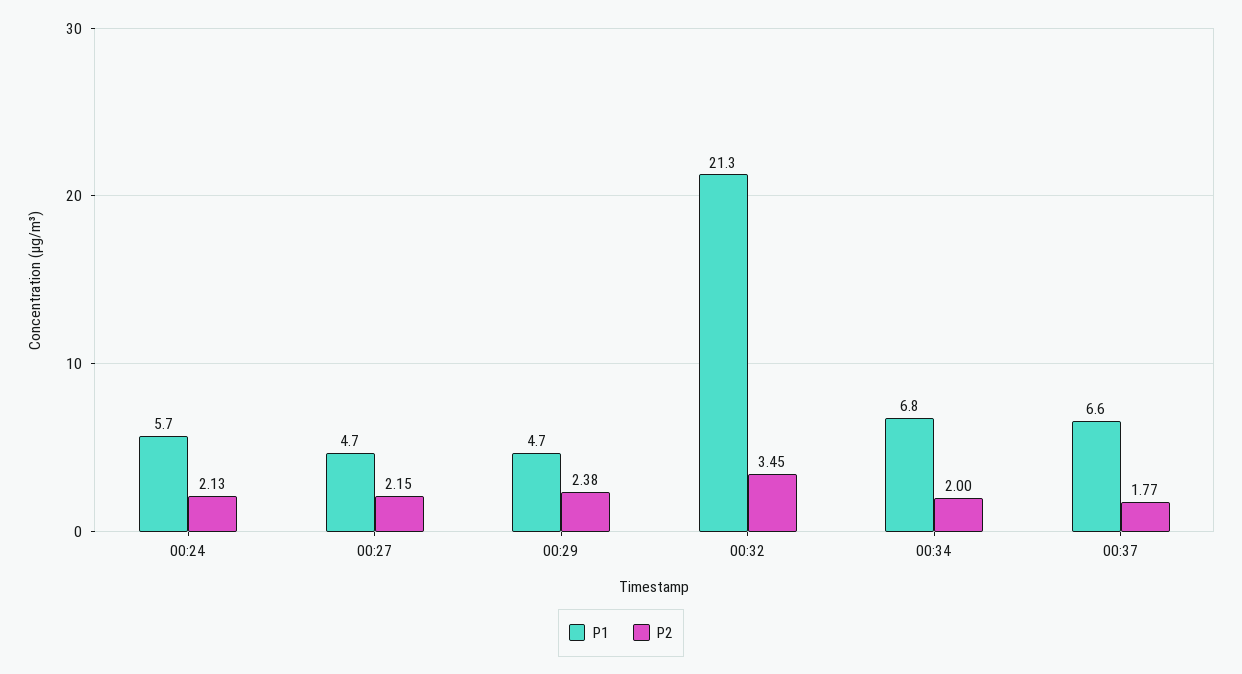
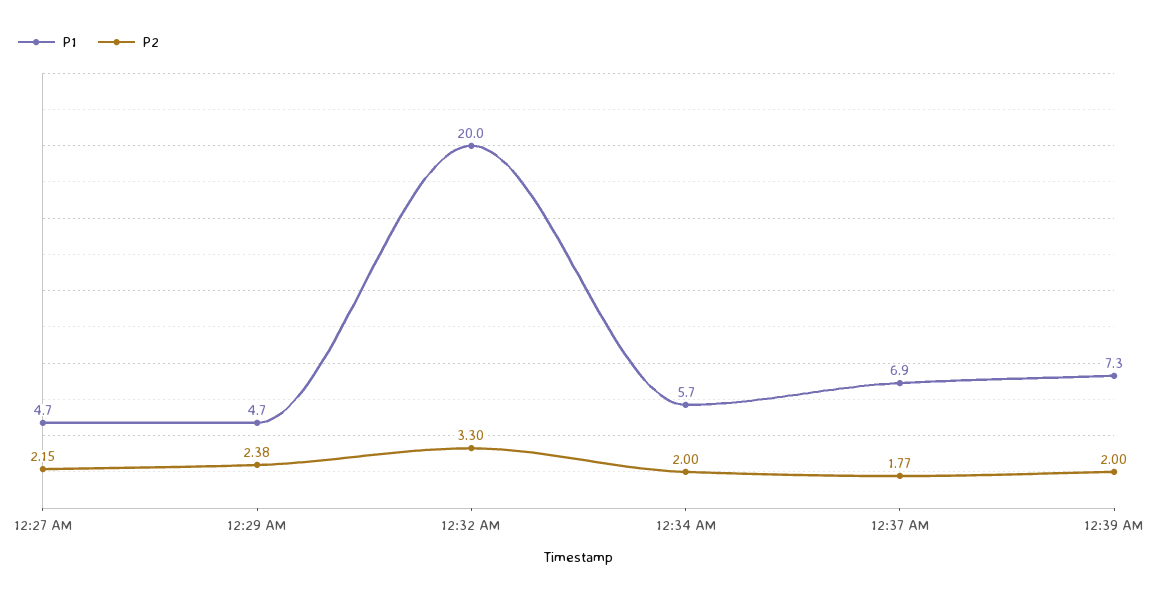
P1, 00:24: 5.7 -> none
P2, 00:24: 2.13 -> none
P1, 00:32: 21.3 -> 20
P2, 00:32: 3.45 -> 3.3
P1, 00:34: 6.8 -> 5.7
P1, 00:37: 6.6 -> 6.9
P1, 12:39 AM: none -> 7.3
P2, 12:39 AM: none -> 2

